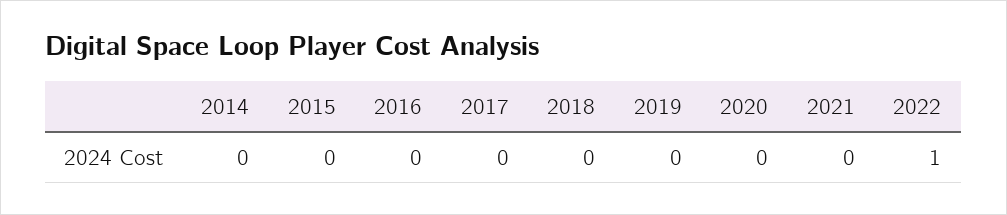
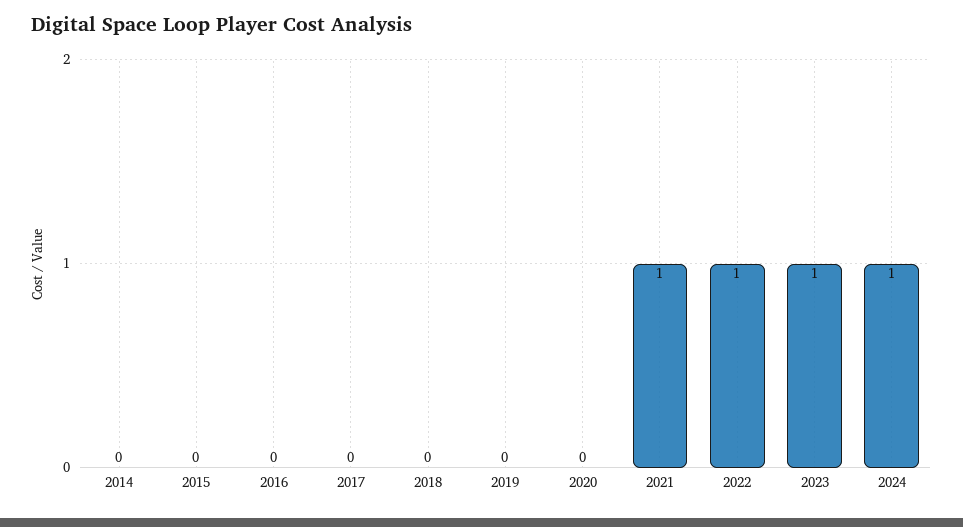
2021: 0 -> 1
2023: none -> 1
2024: none -> 1

